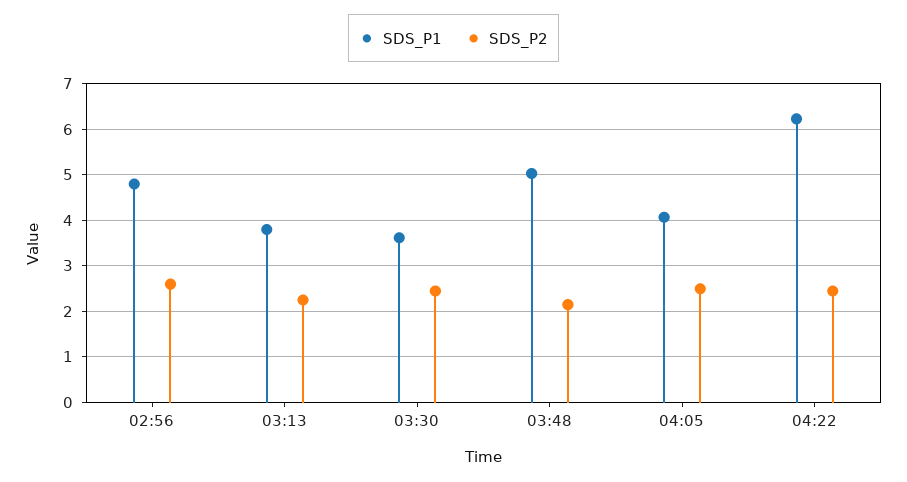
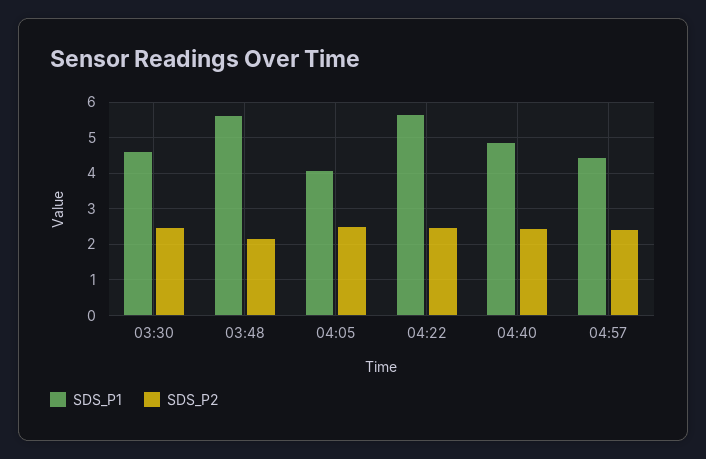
SDS_P1, 02:56: 4.8 -> none
SDS_P2, 02:56: 2.6 -> none
SDS_P1, 03:13: 3.8 -> none
SDS_P2, 03:13: 2.2 -> none
SDS_P1, 03:30: 3.6 -> 4.6
SDS_P1, 03:48: 5 -> 5.6
SDS_P1, 04:22: 6.2 -> 5.6
SDS_P1, 04:40: none -> 4.8
SDS_P2, 04:40: none -> 2.4
SDS_P1, 04:57: none -> 4.4
SDS_P2, 04:57: none -> 2.4

